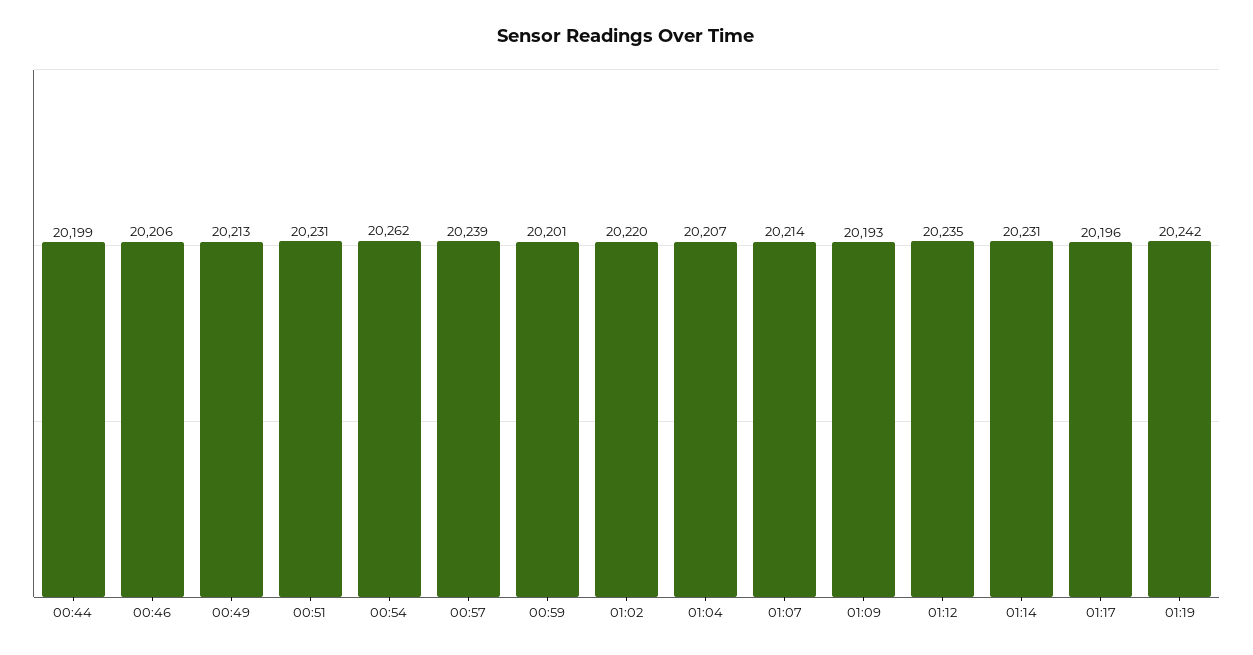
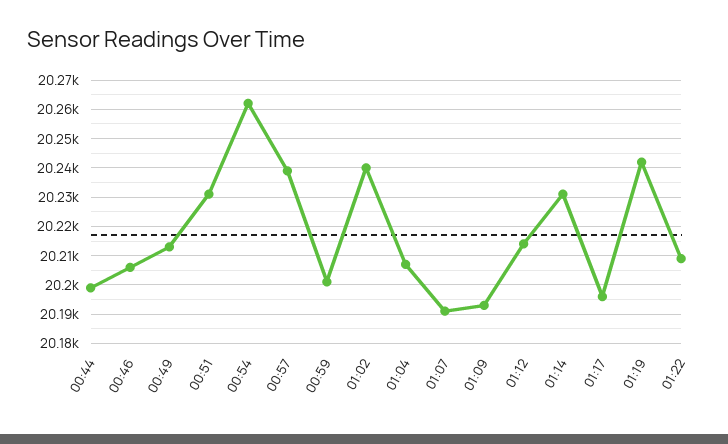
01:02: 20220 -> 20240
01:07: 20214 -> 20190
01:12: 20235 -> 20215
01:22: none -> 20210

